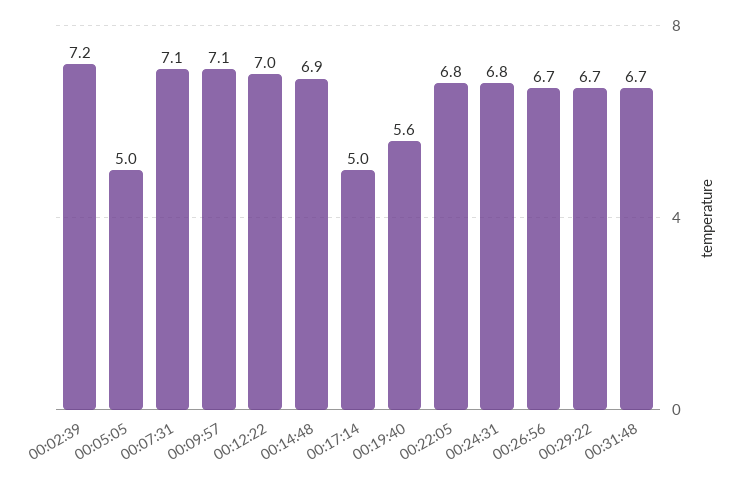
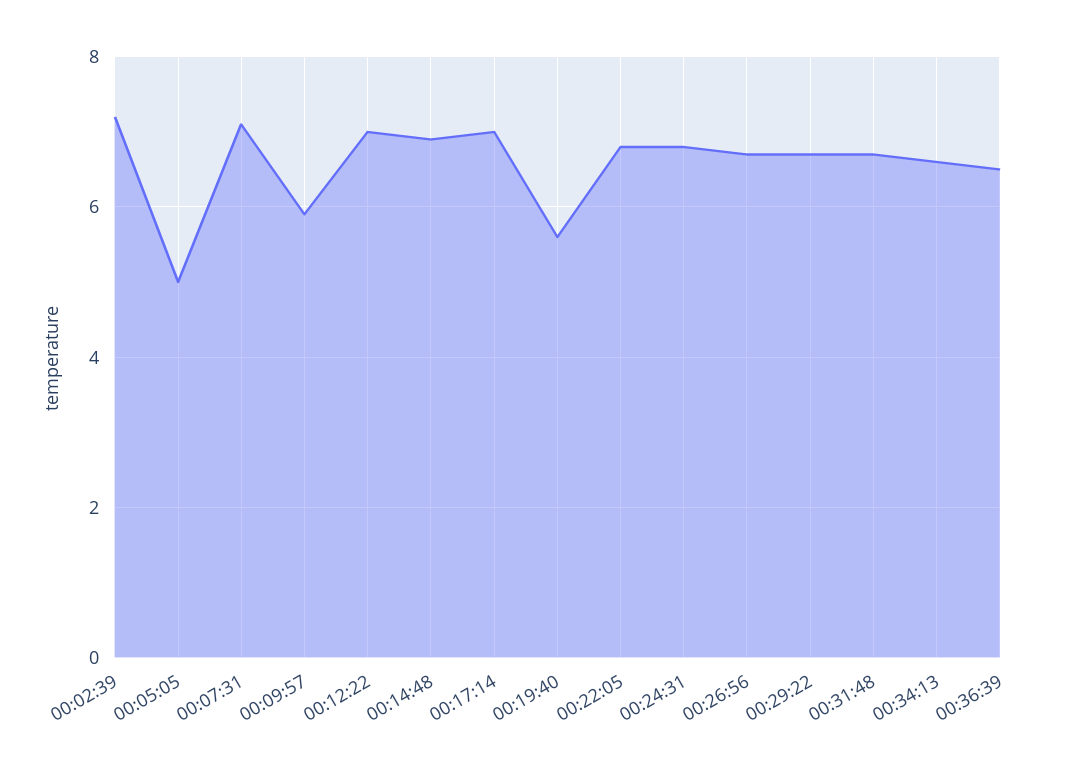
00:09:57: 7.1 -> 6
00:17:14: 5 -> 7
00:34:13: none -> 6.5
00:36:39: none -> 6.5

